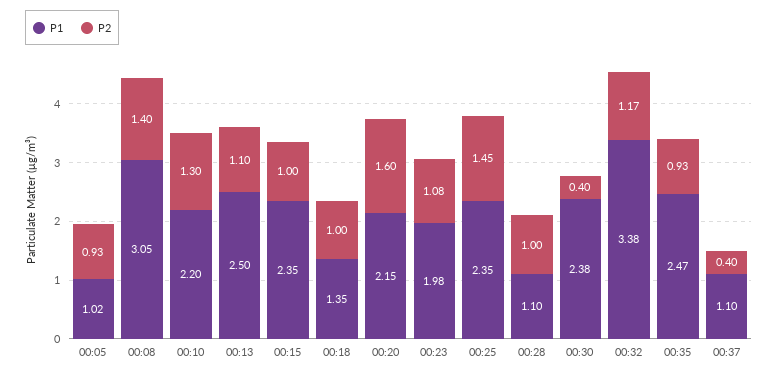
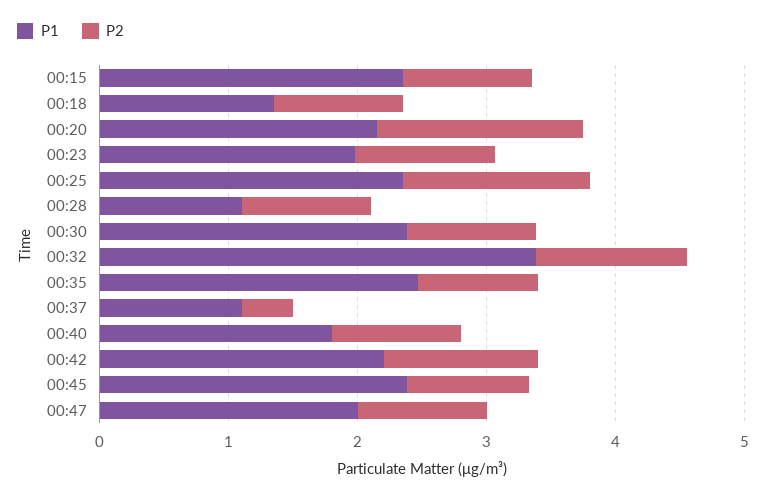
P1, 00:05: 1.02 -> none
P2, 00:05: 0.93 -> none
P1, 00:08: 3.05 -> none
P2, 00:08: 1.4 -> none
P1, 00:10: 2.2 -> none
P2, 00:10: 1.3 -> none
P1, 00:13: 2.5 -> none
P2, 00:13: 1.1 -> none
P2, 00:30: 0.4 -> 1
P1, 00:40: none -> 1.8
P2, 00:40: none -> 1
P1, 00:42: none -> 2.2
P2, 00:42: none -> 1.2
P1, 00:45: none -> 2.4
P2, 00:45: none -> 1
P1, 00:47: none -> 2
P2, 00:47: none -> 1

